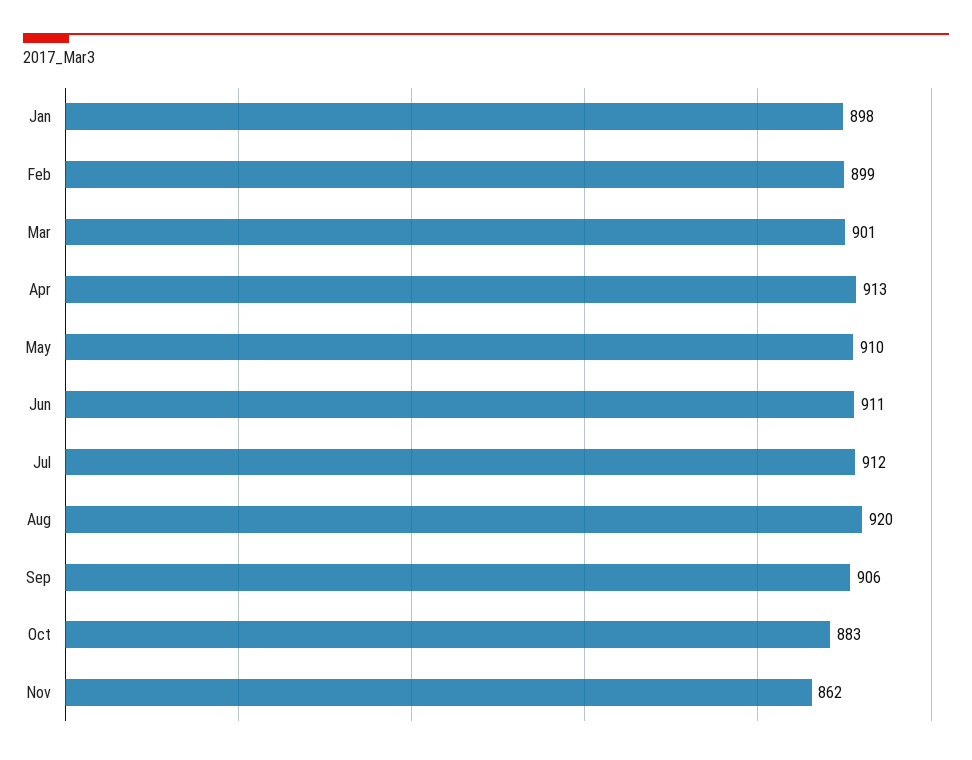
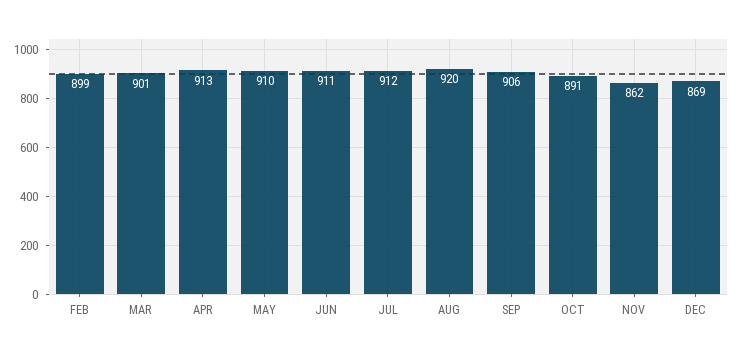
Jan: 898 -> none
Oct: 883 -> 891
DEC: none -> 869

